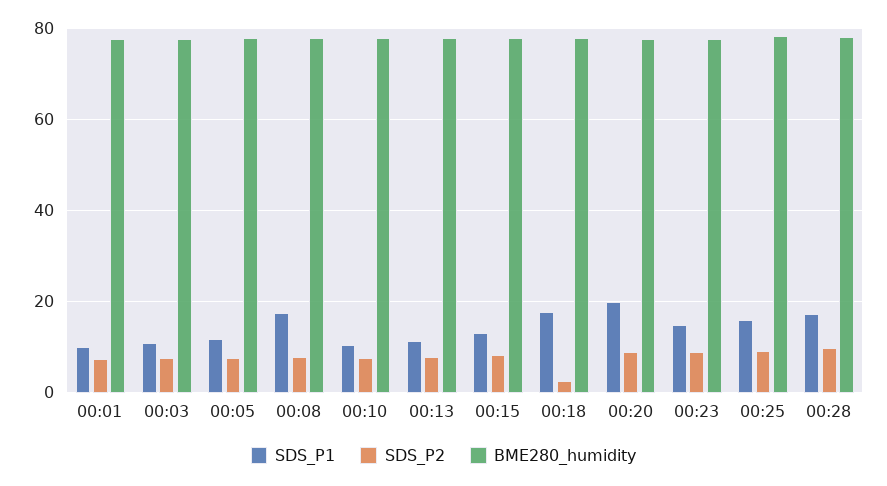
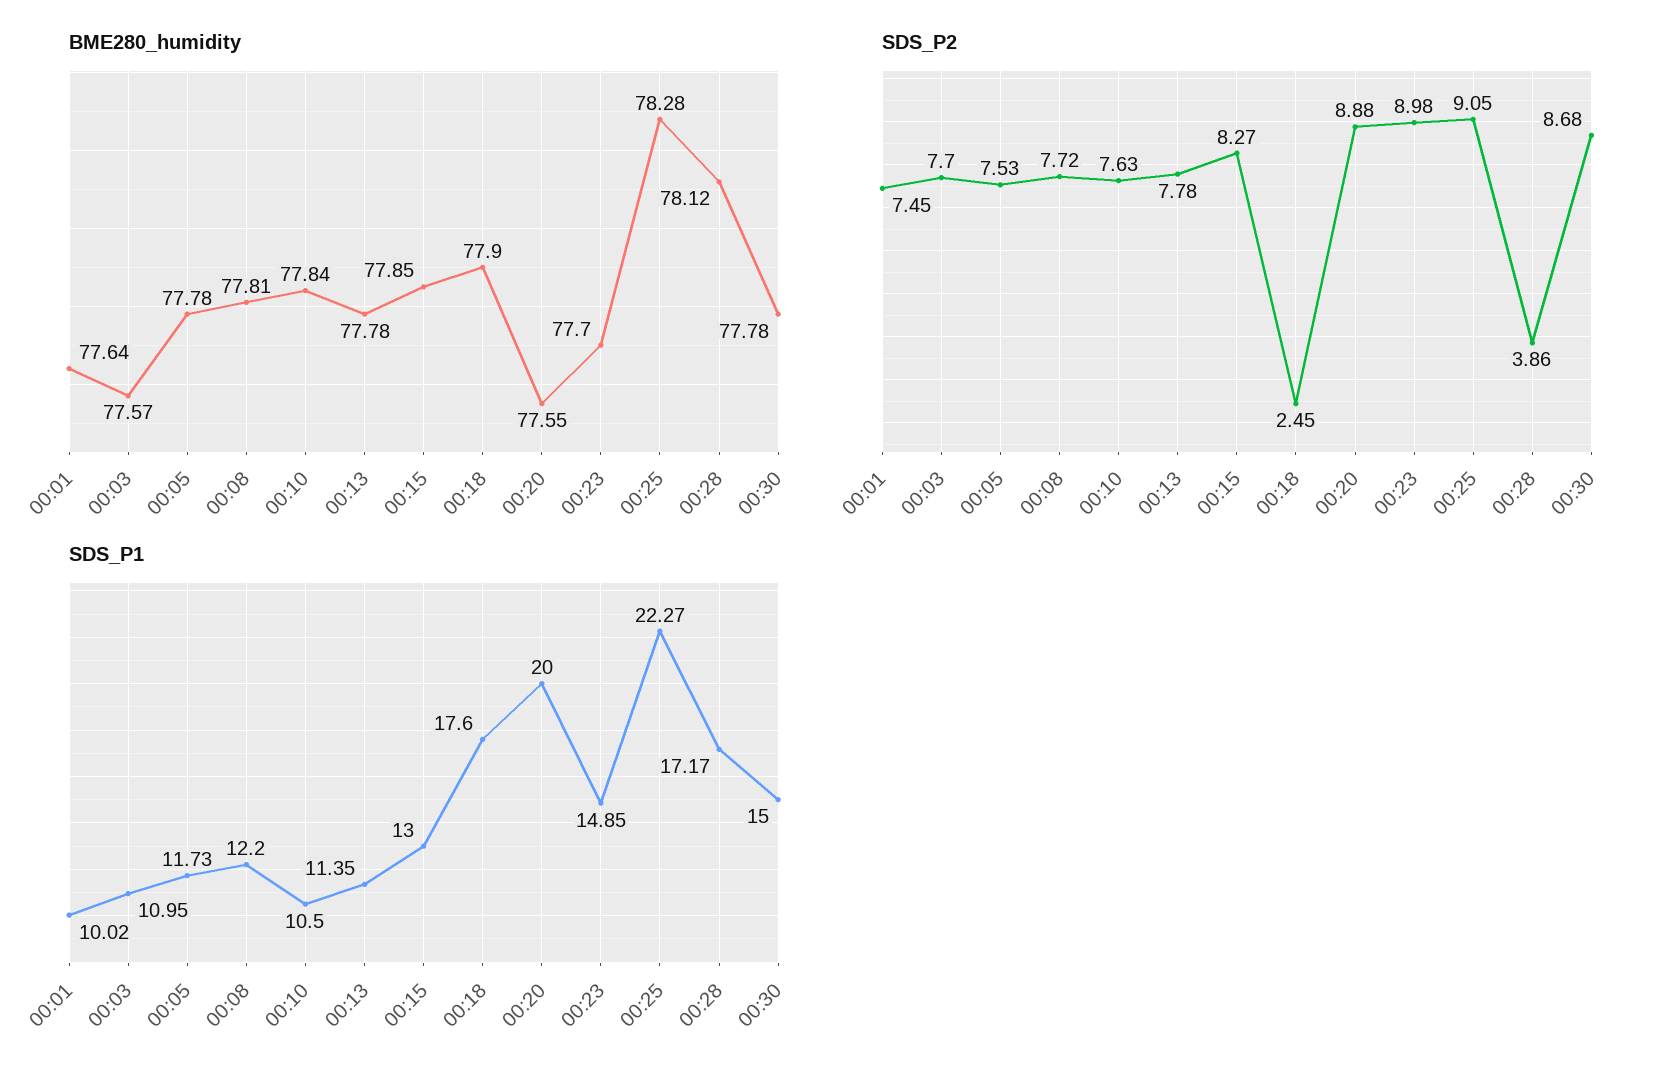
SDS_P1, 00:08: 18 -> 12.2
SDS_P1, 00:25: 16 -> 22.27
SDS_P2, 00:28: 10 -> 3.86
BME280_humidity, 00:30: none -> 77.78
SDS_P2, 00:30: none -> 8.68
SDS_P1, 00:30: none -> 15

